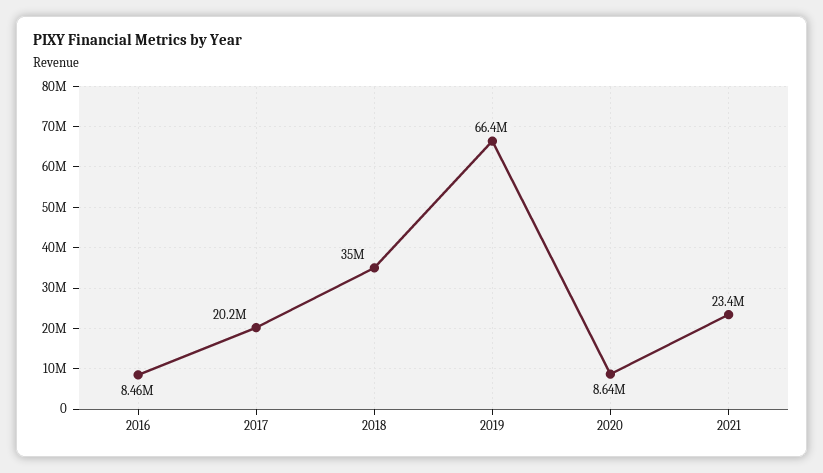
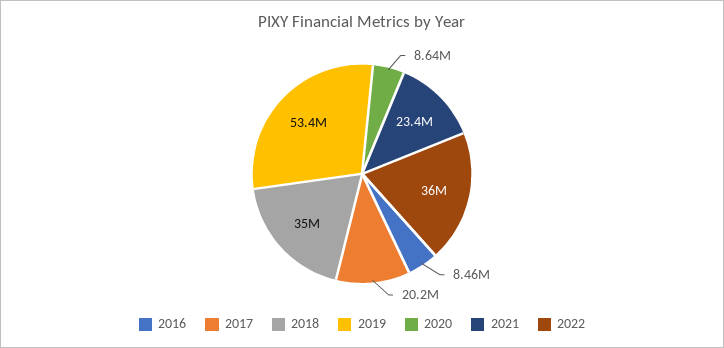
2019: 66400000 -> 53400000
2022: none -> 36000000

